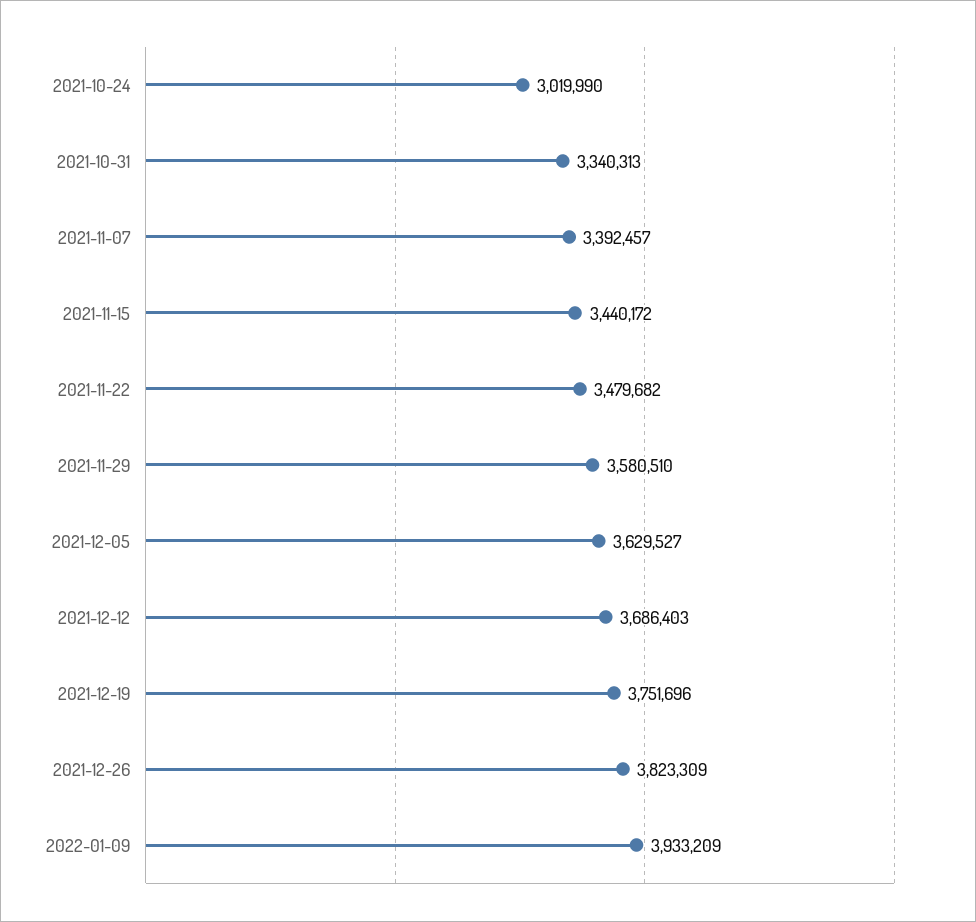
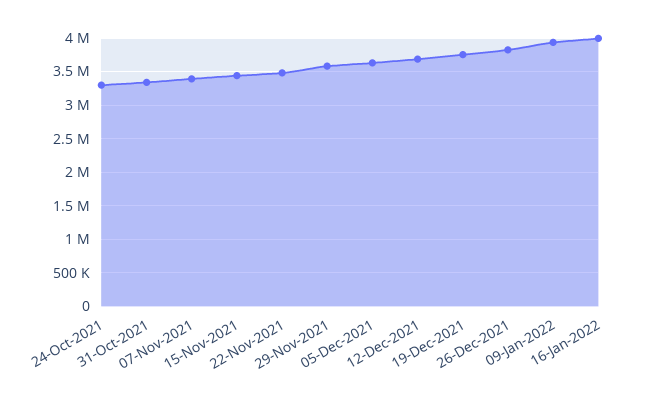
2021-10-24: 3019990 -> 3300000
16-Jan-2022: none -> 4000000

